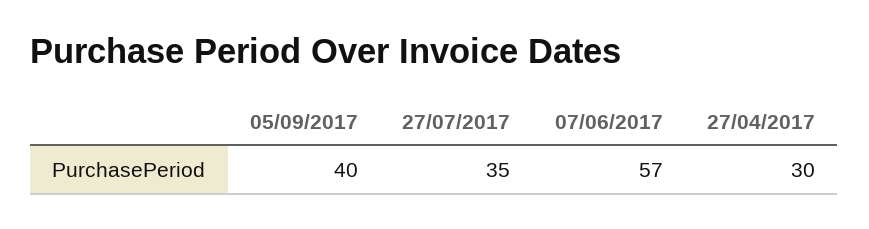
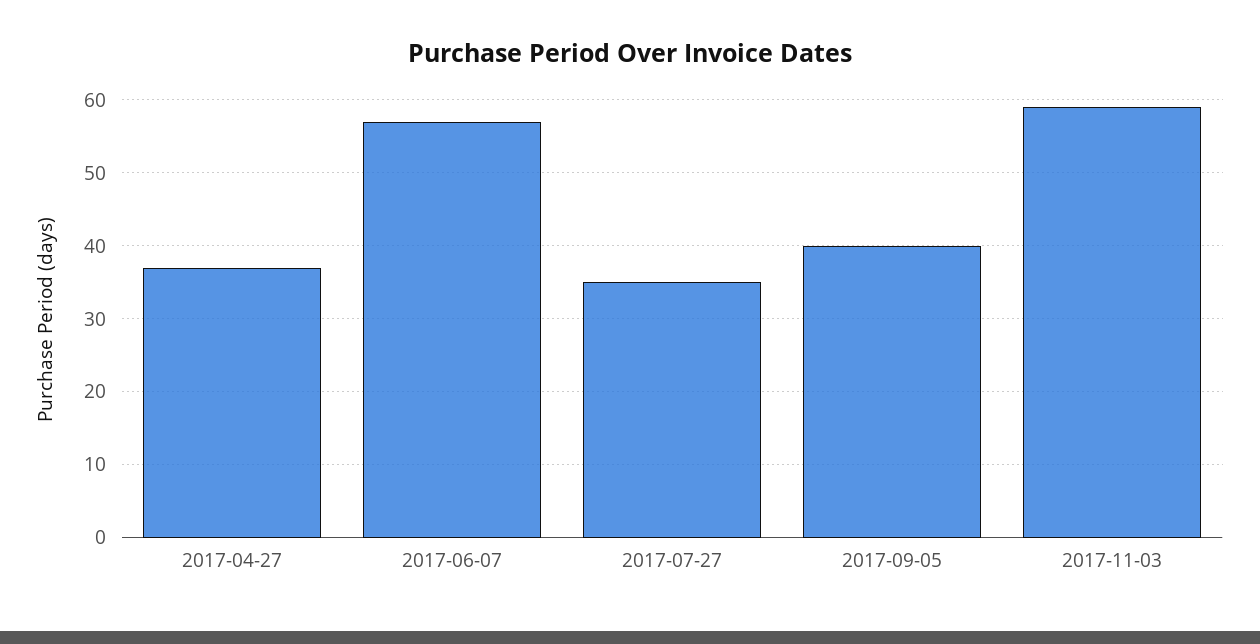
27/04/2017: 30 -> 37
2017-11-03: none -> 59

